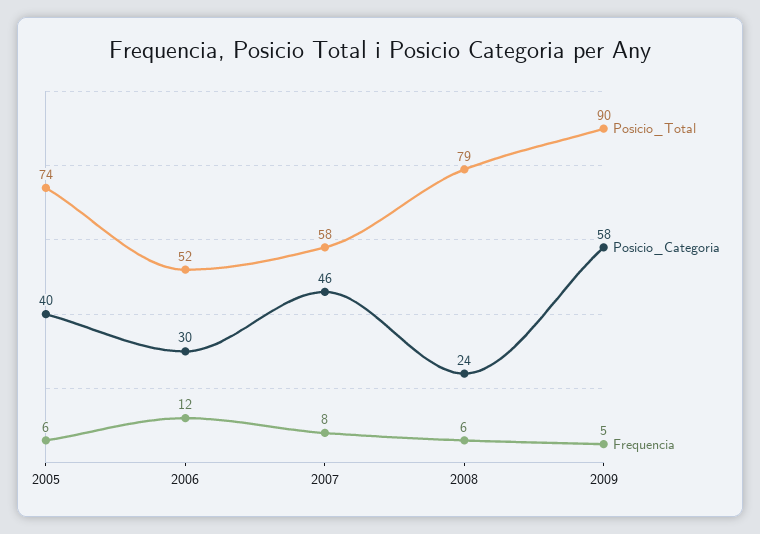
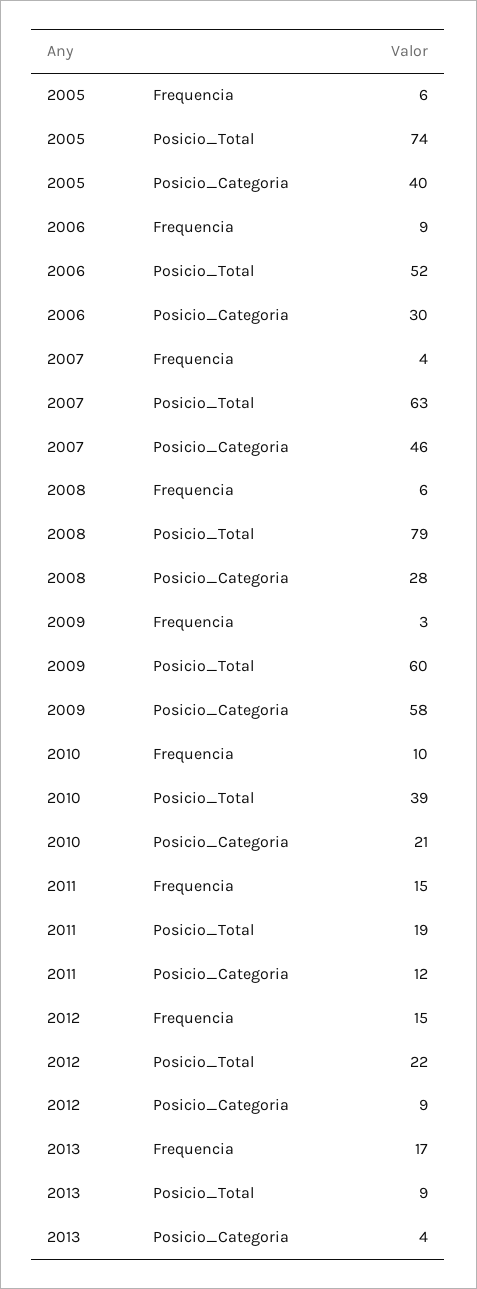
Frequencia, 2006: 12 -> 9
Posicio_Total, 2007: 58 -> 63
Frequencia, 2007: 8 -> 4
Posicio_Categoria, 2008: 24 -> 28
Posicio_Total, 2009: 90 -> 60
Frequencia, 2009: 5 -> 3
Frequencia, 2010: none -> 10
Posicio_Total, 2010: none -> 39
Posicio_Categoria, 2010: none -> 21
Frequencia, 2011: none -> 15
Posicio_Total, 2011: none -> 19
Posicio_Categoria, 2011: none -> 12
Frequencia, 2012: none -> 15
Posicio_Total, 2012: none -> 22
Posicio_Categoria, 2012: none -> 9
Frequencia, 2013: none -> 17
Posicio_Total, 2013: none -> 9
Posicio_Categoria, 2013: none -> 4

